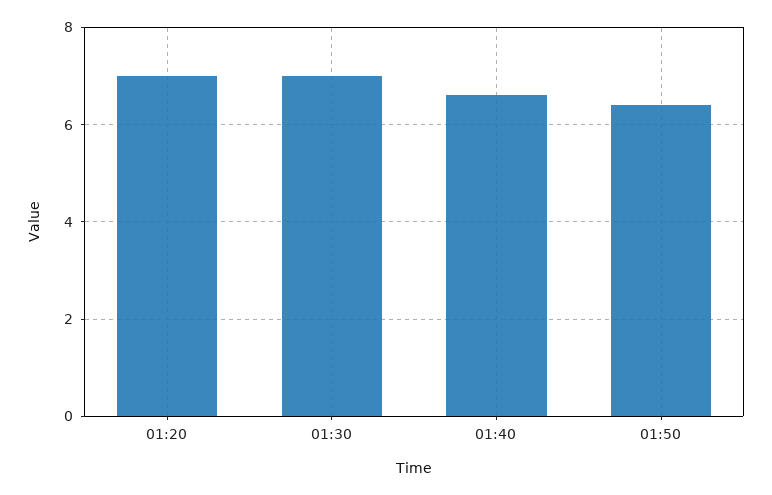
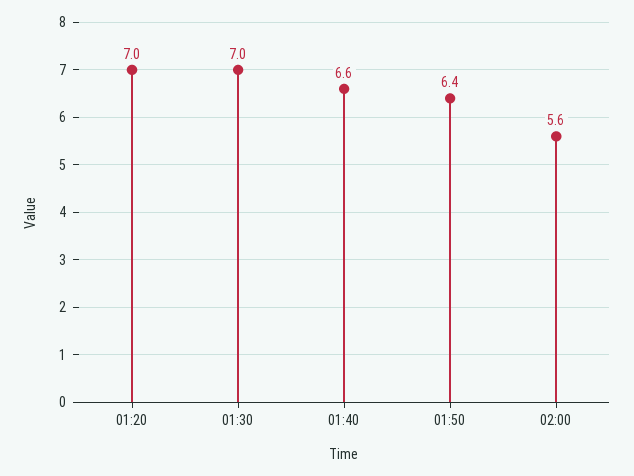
02:00: none -> 5.6

